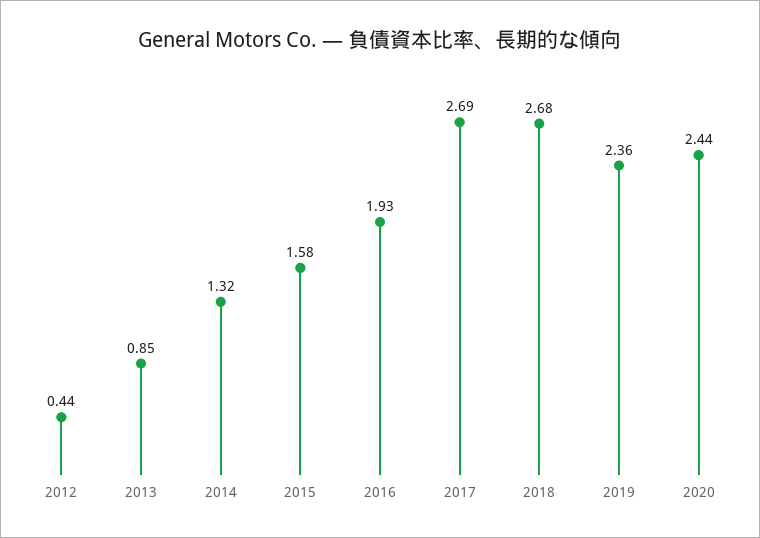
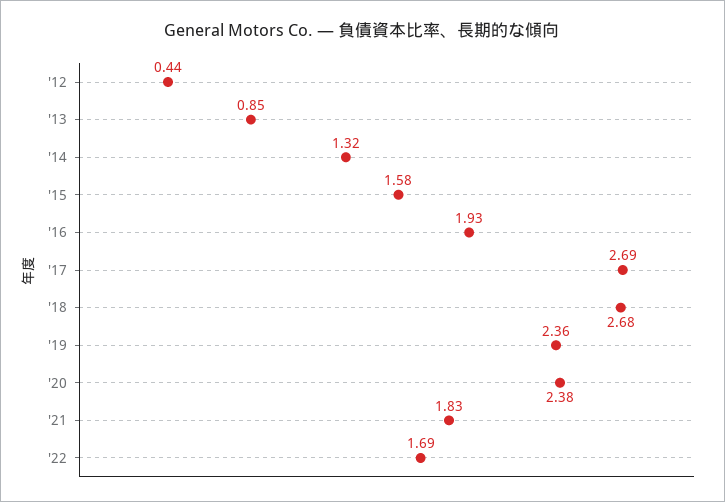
2020: 2.44 -> 2.38
'21: none -> 1.83
'22: none -> 1.69

